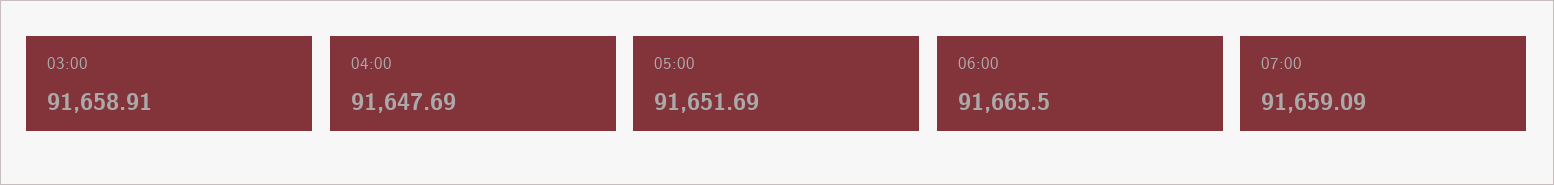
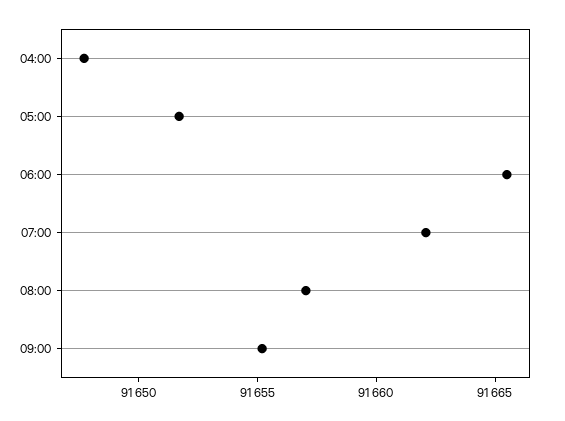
03:00: 91658.91 -> none
07:00: 91659.09 -> 91662
08:00: none -> 91657
09:00: none -> 91655

